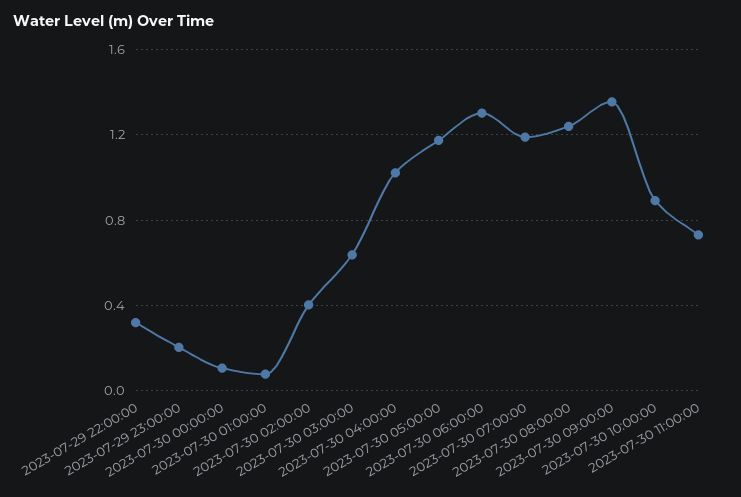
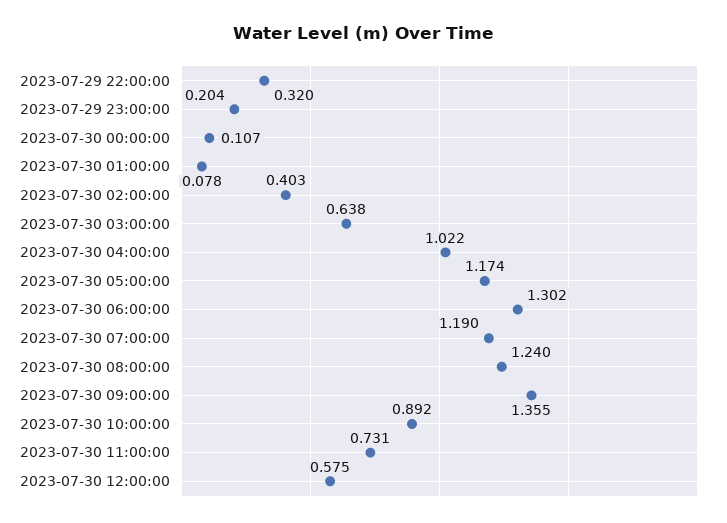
2023-07-30 12:00:00: none -> 0.575

